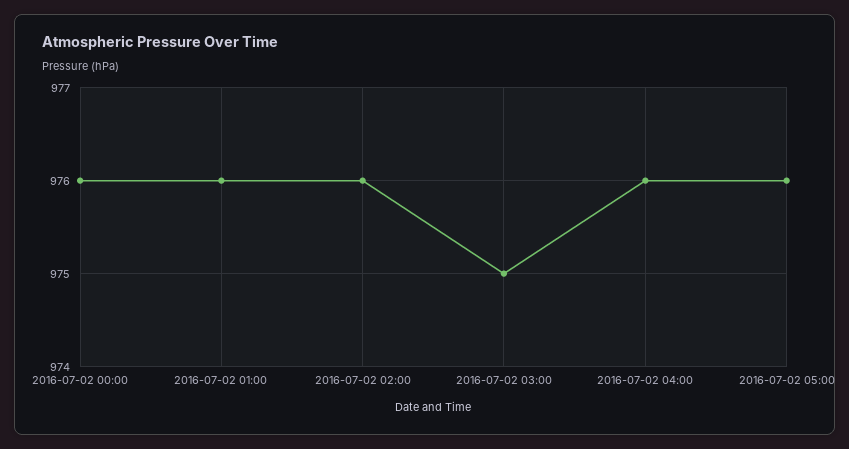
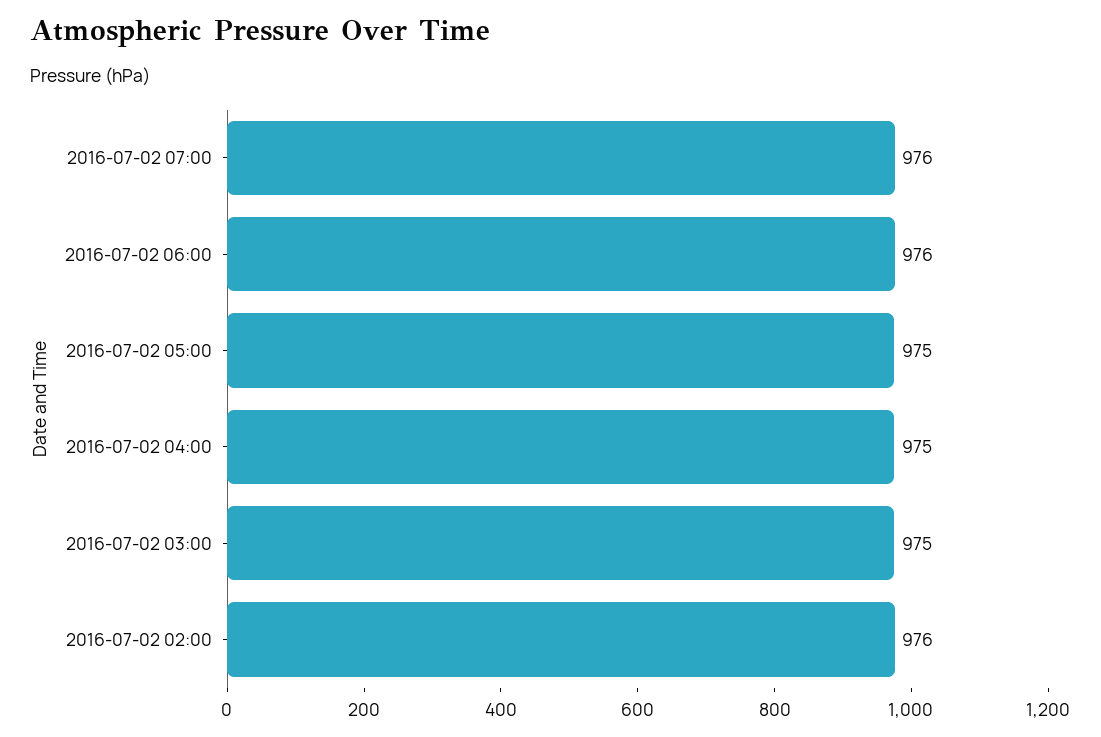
2016-07-02 00:00: 976 -> none
2016-07-02 01:00: 976 -> none
2016-07-02 04:00: 976 -> 975
2016-07-02 05:00: 976 -> 975
2016-07-02 07:00: none -> 976
2016-07-02 06:00: none -> 976

